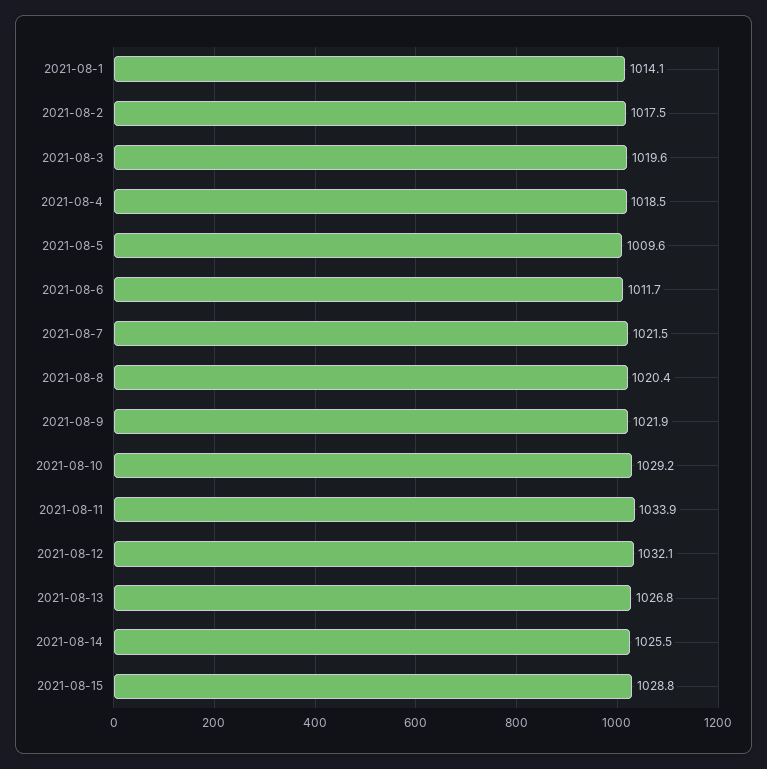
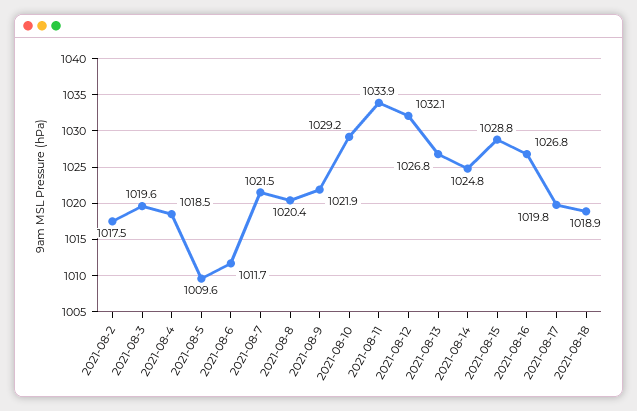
2021-08-1: 1014.1 -> none
2021-08-14: 1025.5 -> 1024.8
2021-08-16: none -> 1026.8
2021-08-17: none -> 1019.8
2021-08-18: none -> 1018.9

